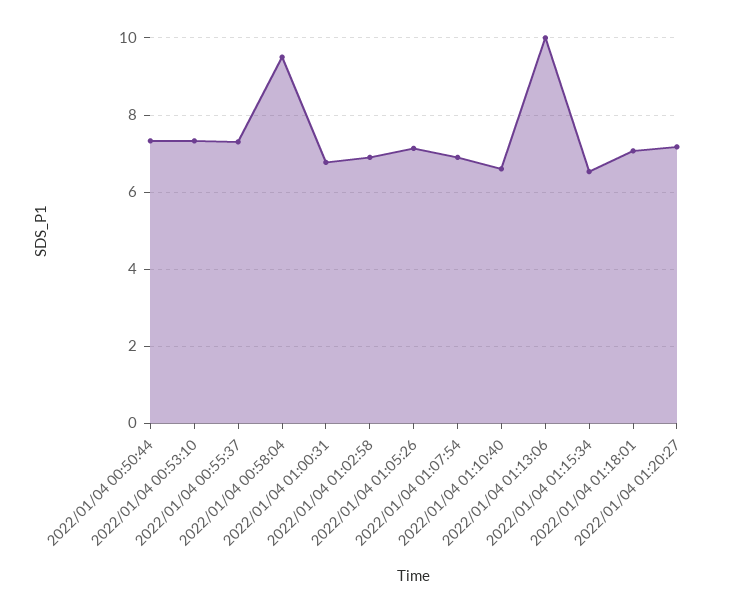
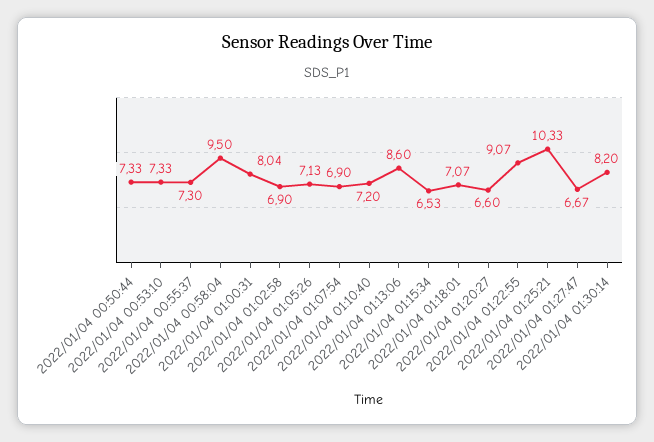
2022/01/04 01:00:31: 6.8 -> 8.04
2022/01/04 01:10:40: 6.6 -> 7.2
2022/01/04 01:13:06: 10 -> 8.6
2022/01/04 01:20:27: 7.2 -> 6.6
2022/01/04 01:22:55: none -> 9.07
2022/01/04 01:25:21: none -> 10.33
2022/01/04 01:27:47: none -> 6.67
2022/01/04 01:30:14: none -> 8.2

